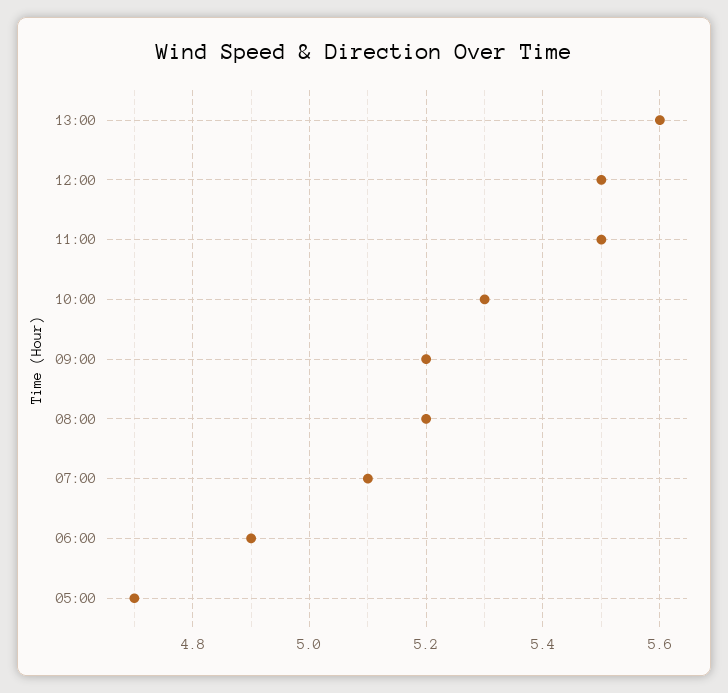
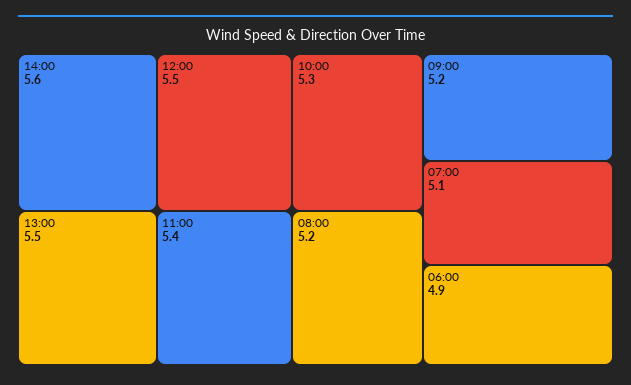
13:00: 5.6 -> 5.5
11:00: 5.5 -> 5.4
05:00: 4.7 -> none
14:00: none -> 5.6

